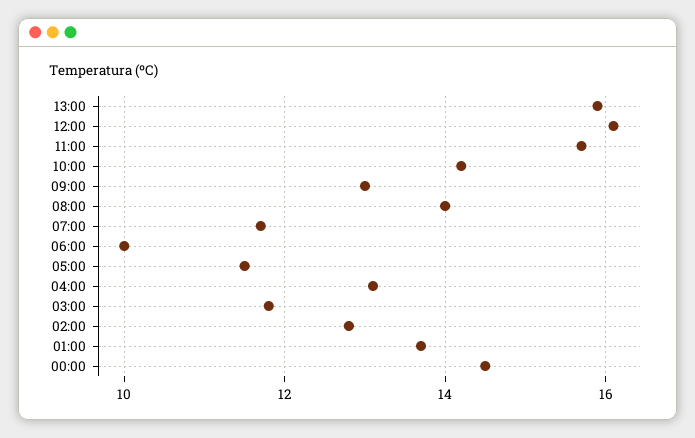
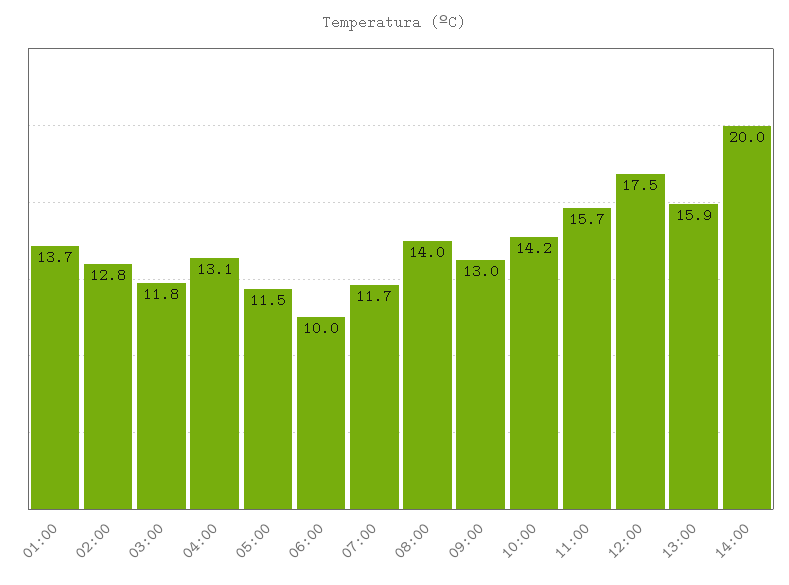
12:00: 16 -> 17.5
00:00: 14.5 -> none
14:00: none -> 20

